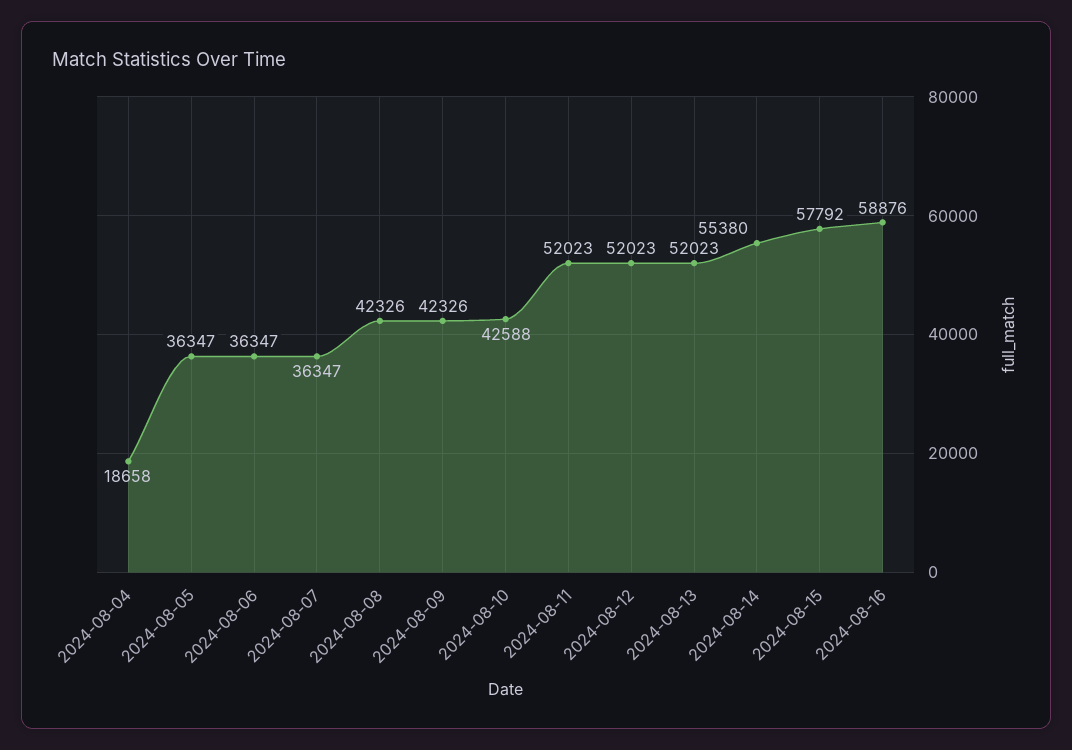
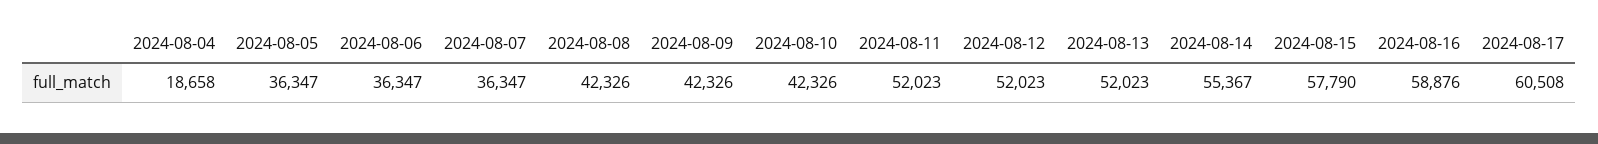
2024-08-10: 42588 -> 42326
2024-08-14: 55380 -> 55367
2024-08-15: 57792 -> 57790
2024-08-17: none -> 60508

